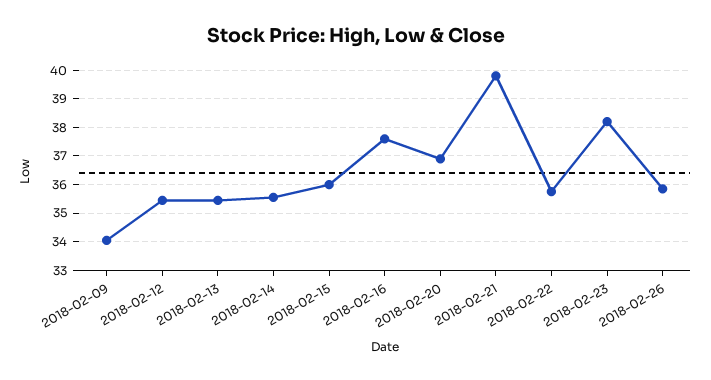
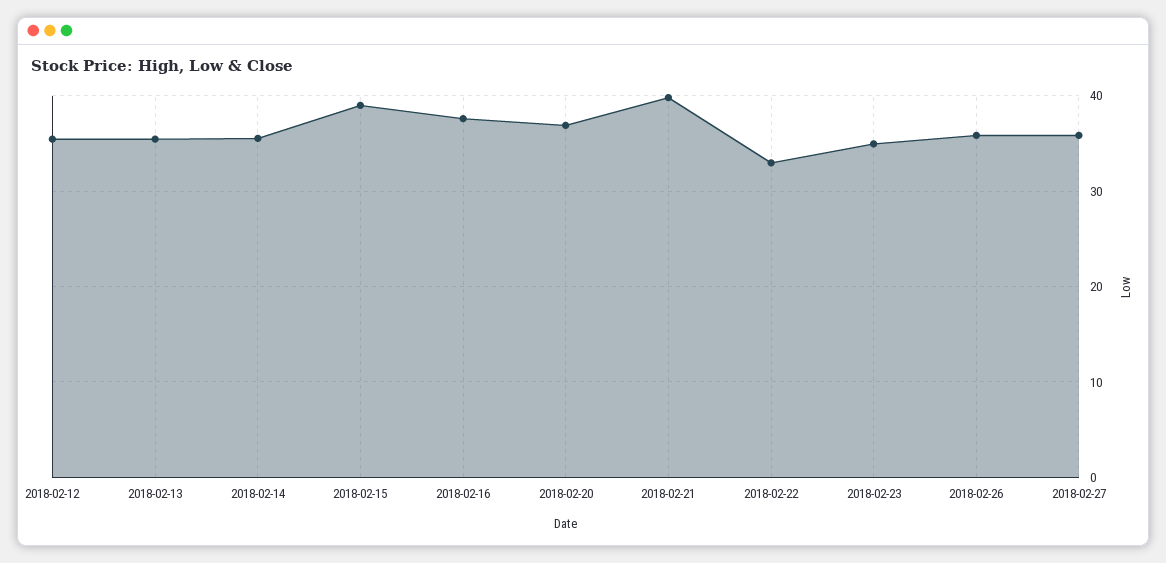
2018-02-09: 34 -> none
2018-02-15: 36 -> 39
2018-02-22: 35.75 -> 33
2018-02-23: 38.25 -> 35
2018-02-27: none -> 36

